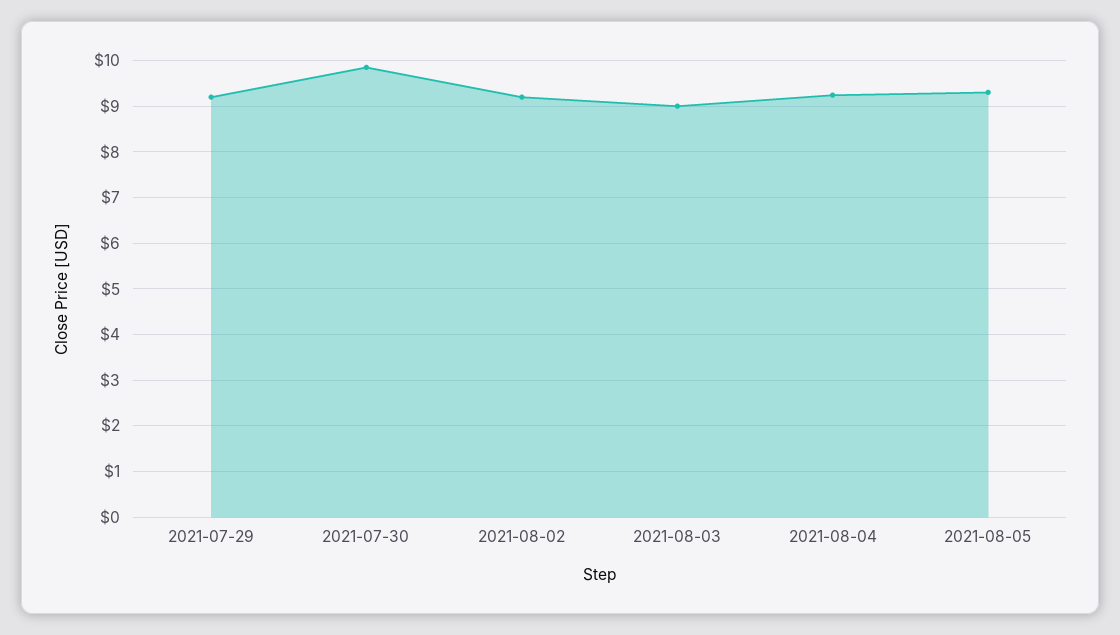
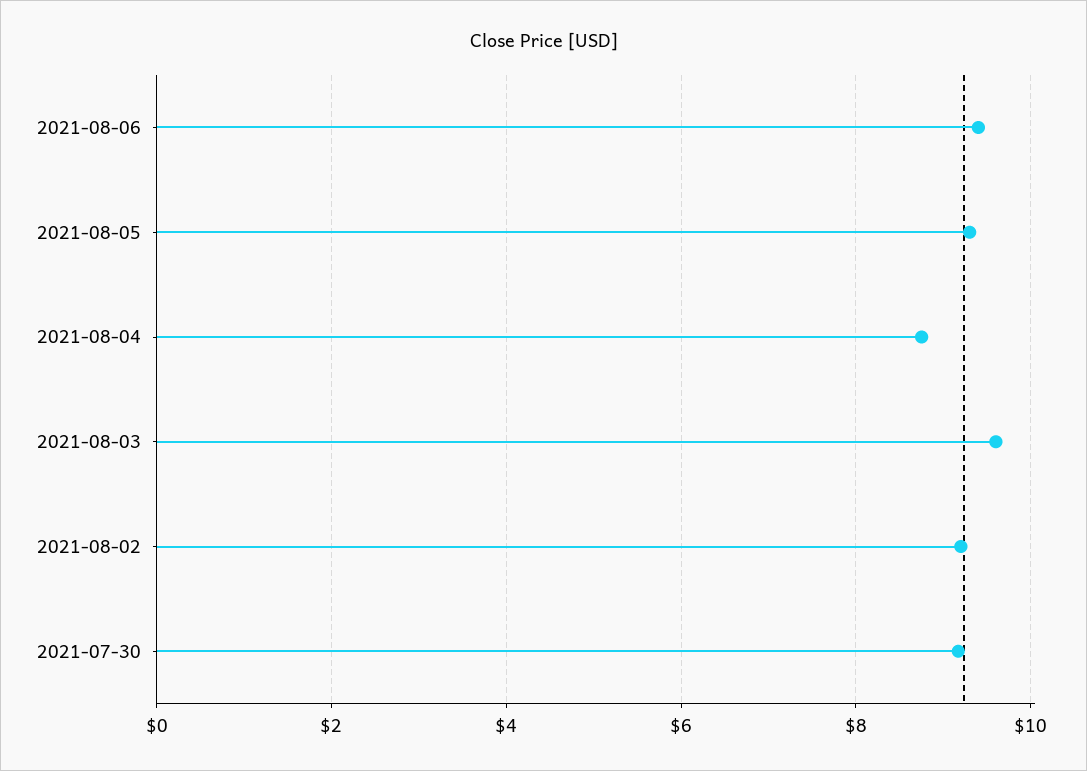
2021-07-29: 9.2 -> none
2021-07-30: 9.8 -> 9.2
2021-08-03: 9 -> 9.6
2021-08-04: 9.2 -> 8.8
2021-08-06: none -> 9.4

